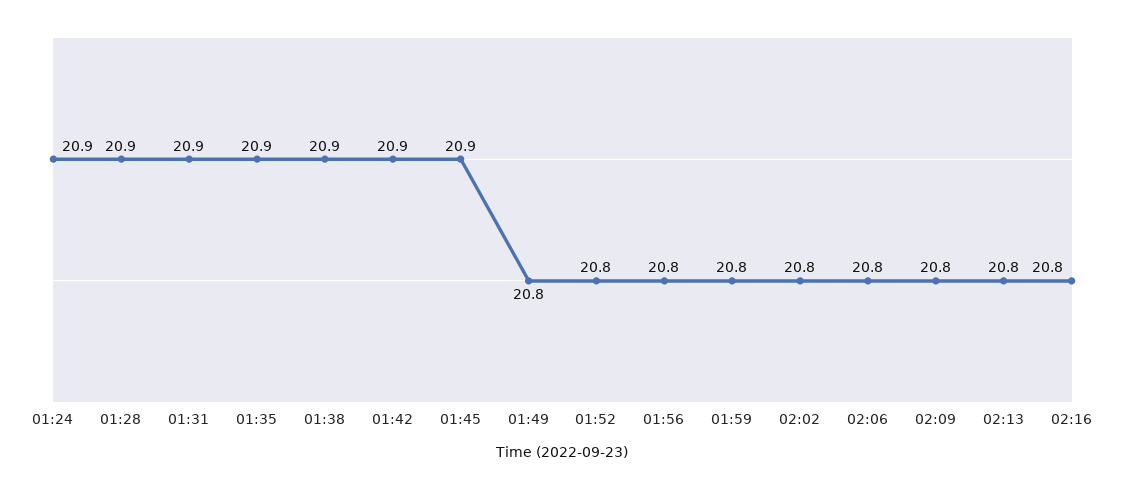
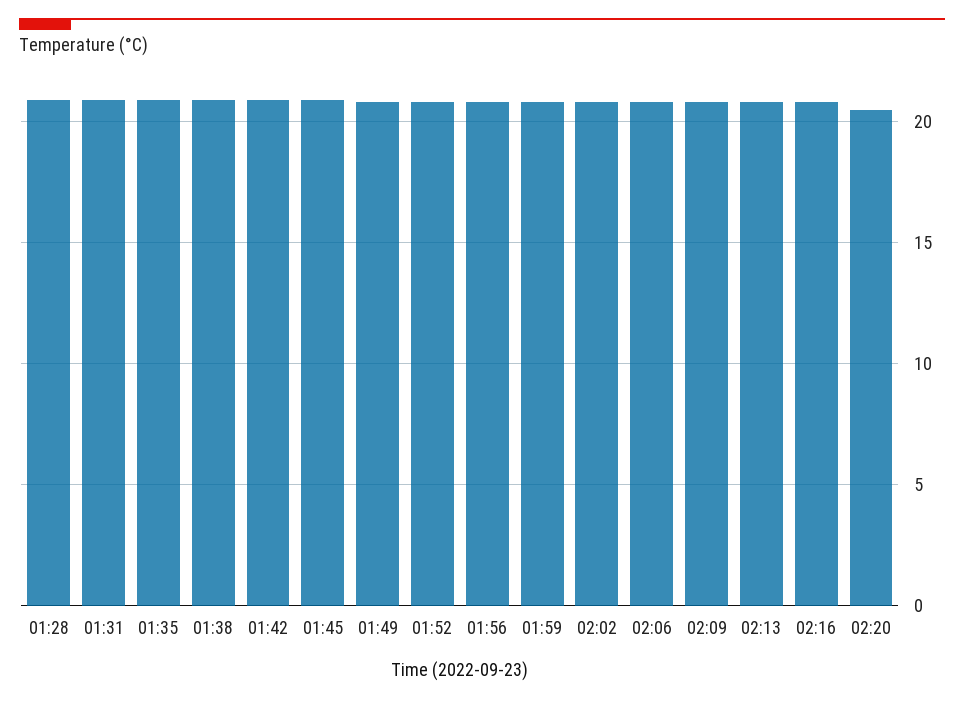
01:24: 20.9 -> none
02:20: none -> 20.5

